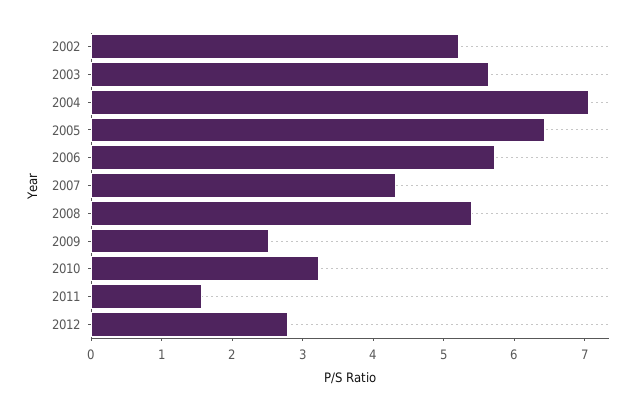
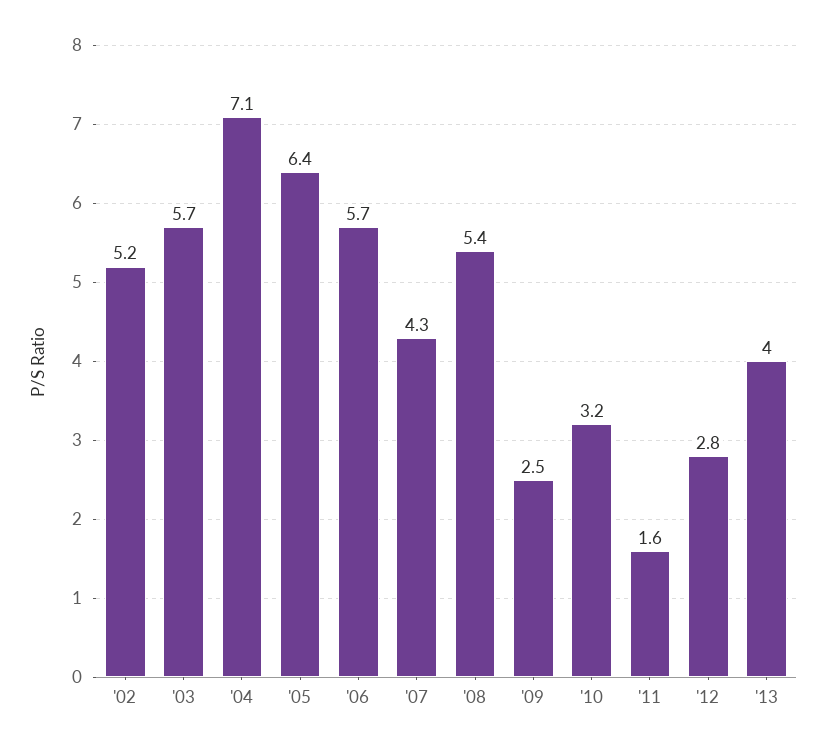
'13: none -> 4

